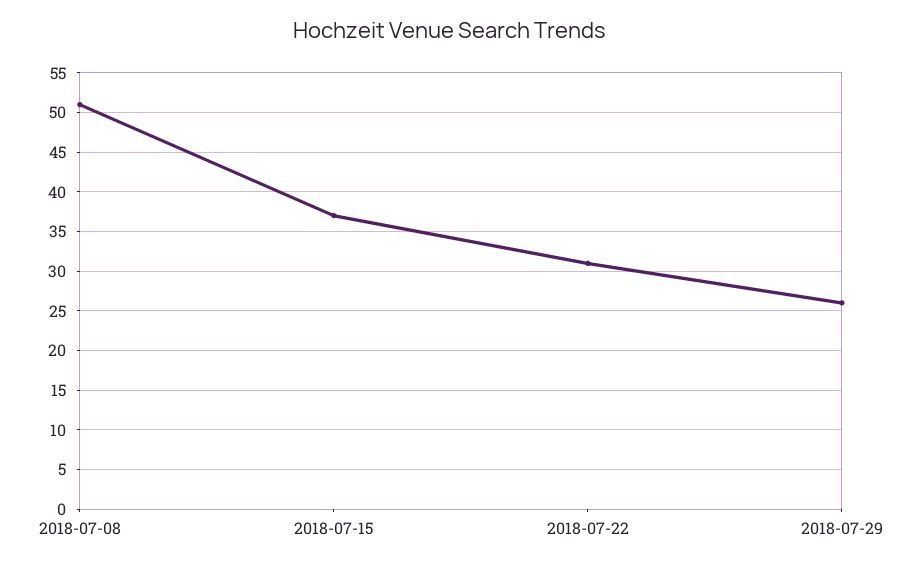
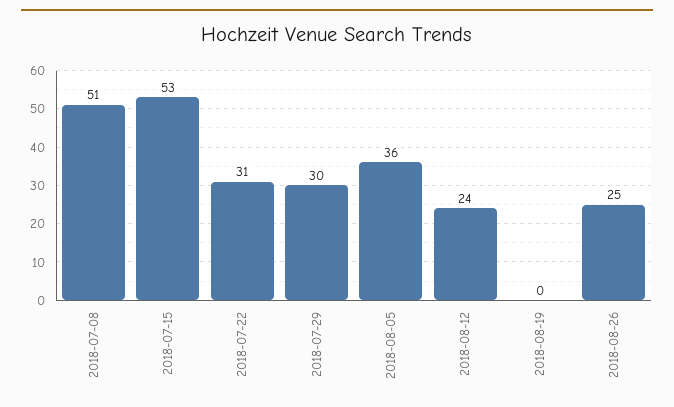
2018-07-15: 37 -> 53
2018-07-29: 26 -> 30
2018-08-05: none -> 36
2018-08-12: none -> 24
2018-08-19: none -> 0
2018-08-26: none -> 25

